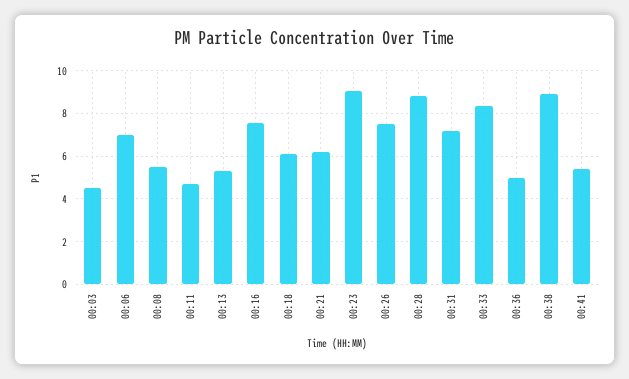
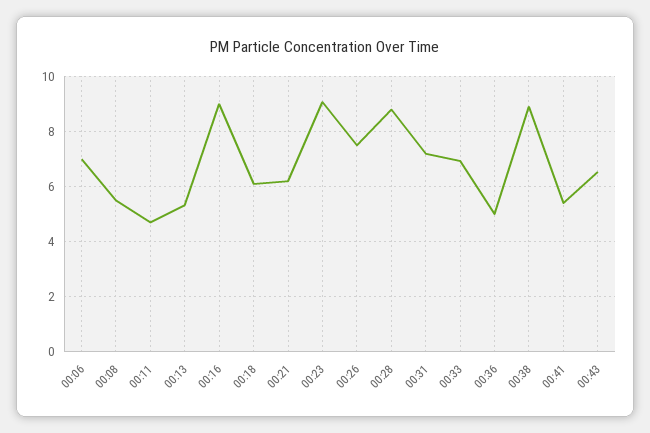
00:03: 4.5 -> none
00:16: 7.5 -> 9
00:33: 8.5 -> 7
00:43: none -> 6.5

